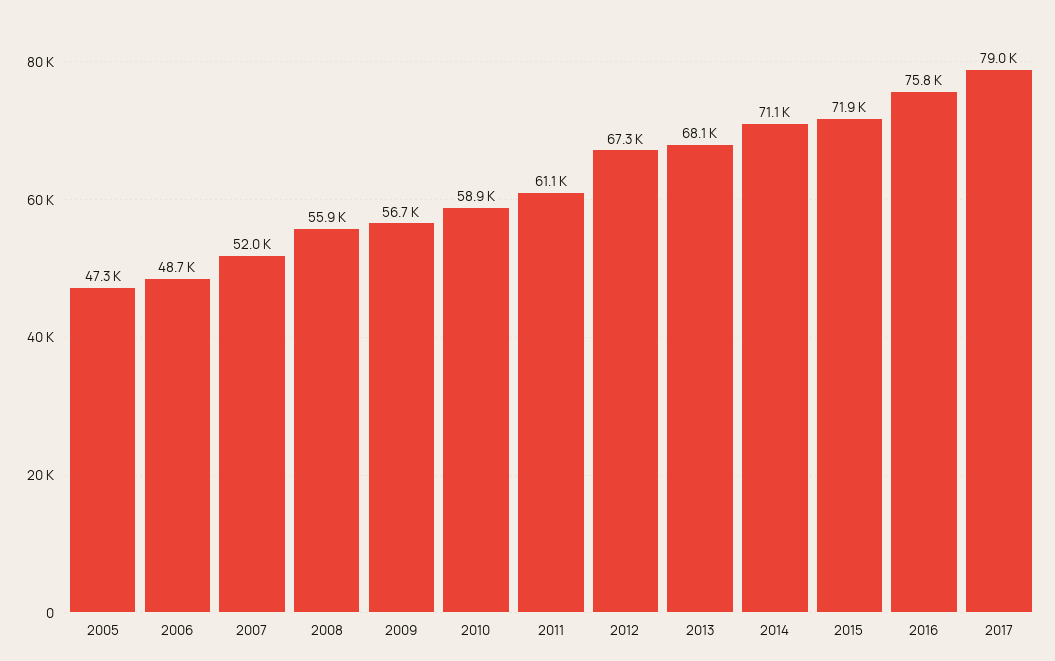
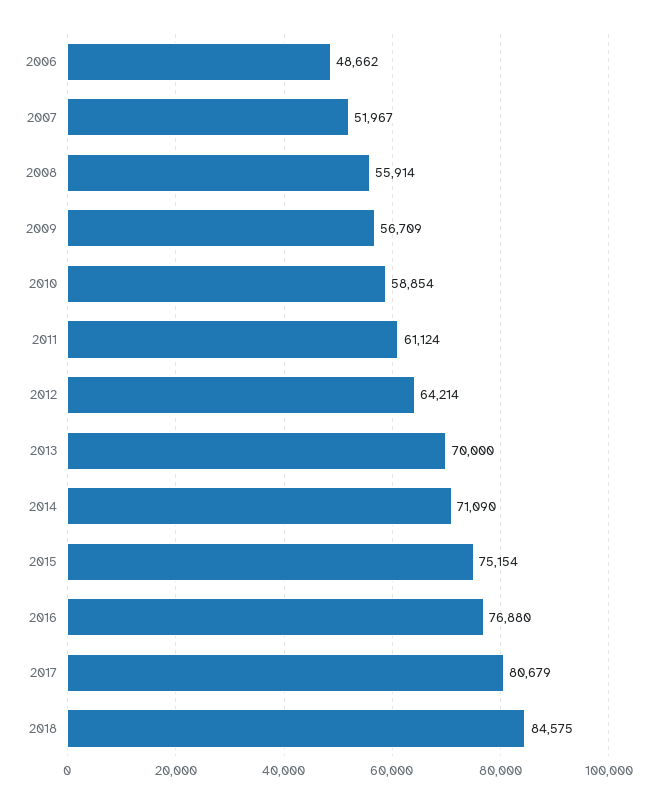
2005: 47300 -> none
2012: 67300 -> 64214
2013: 68100 -> 70000
2015: 71900 -> 75154
2016: 75800 -> 76880
2017: 79000 -> 80679
2018: none -> 84575

